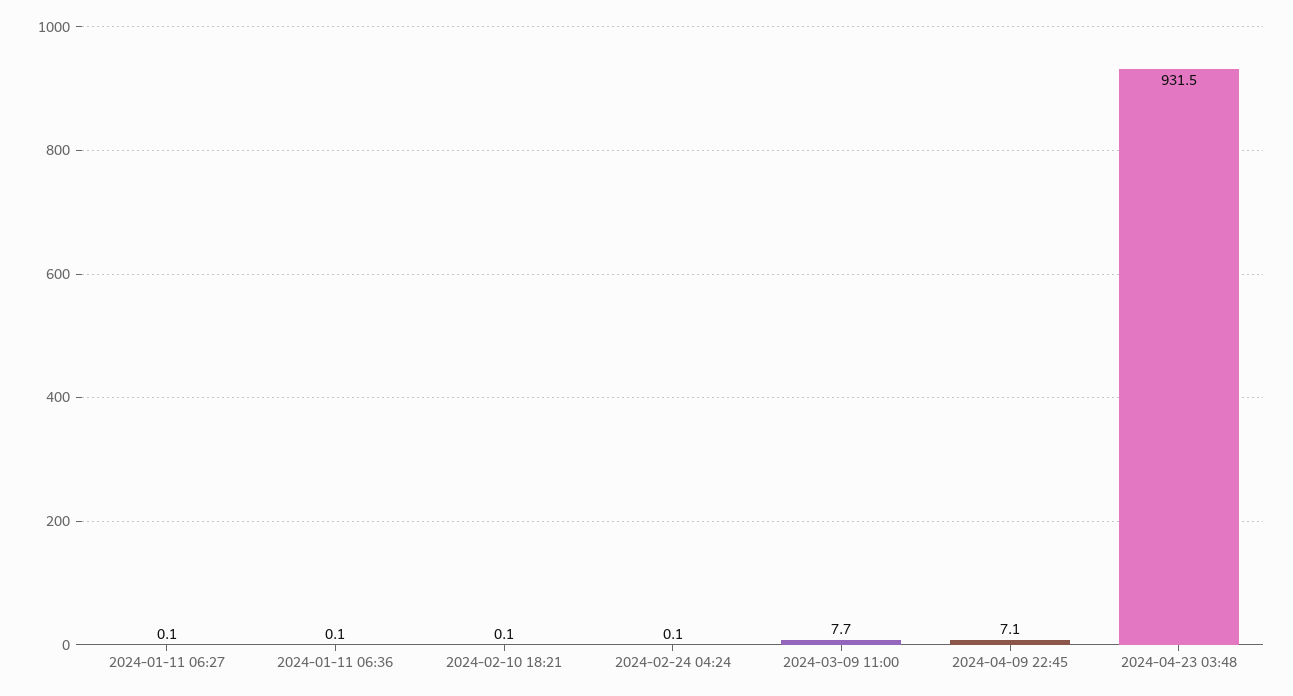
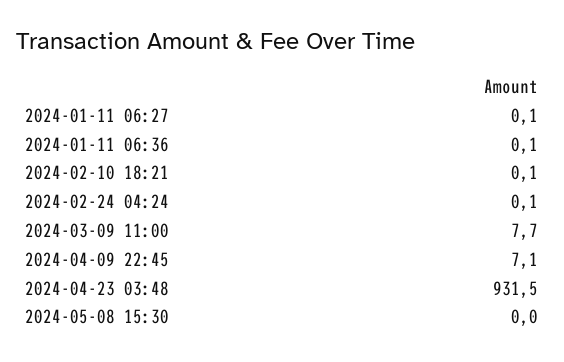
2024-05-08 15:30: none -> 0

